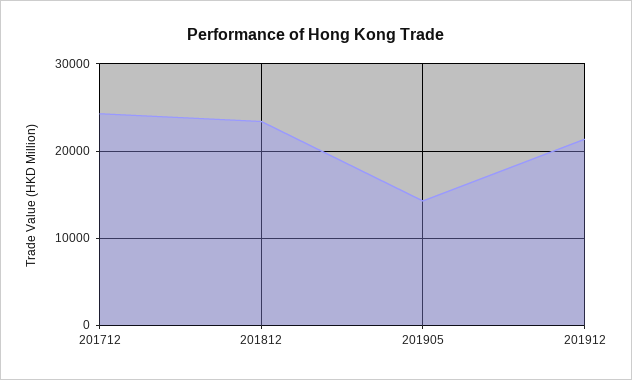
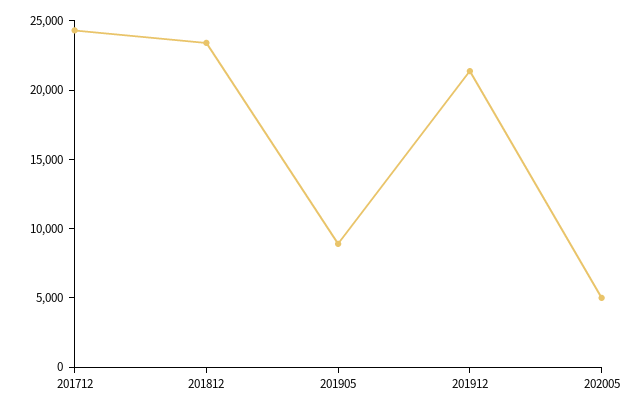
201905: 14000 -> 9000
202005: none -> 5000

